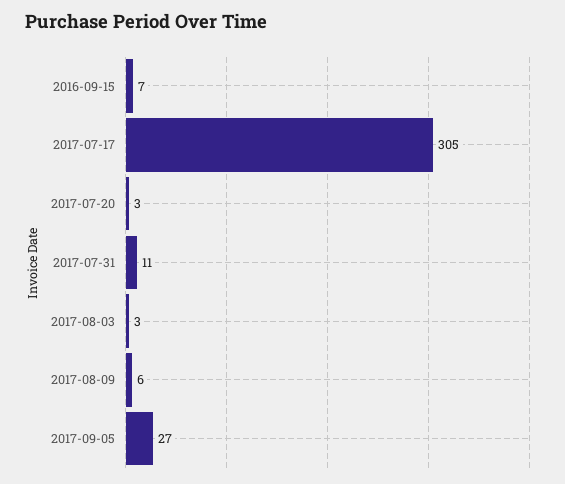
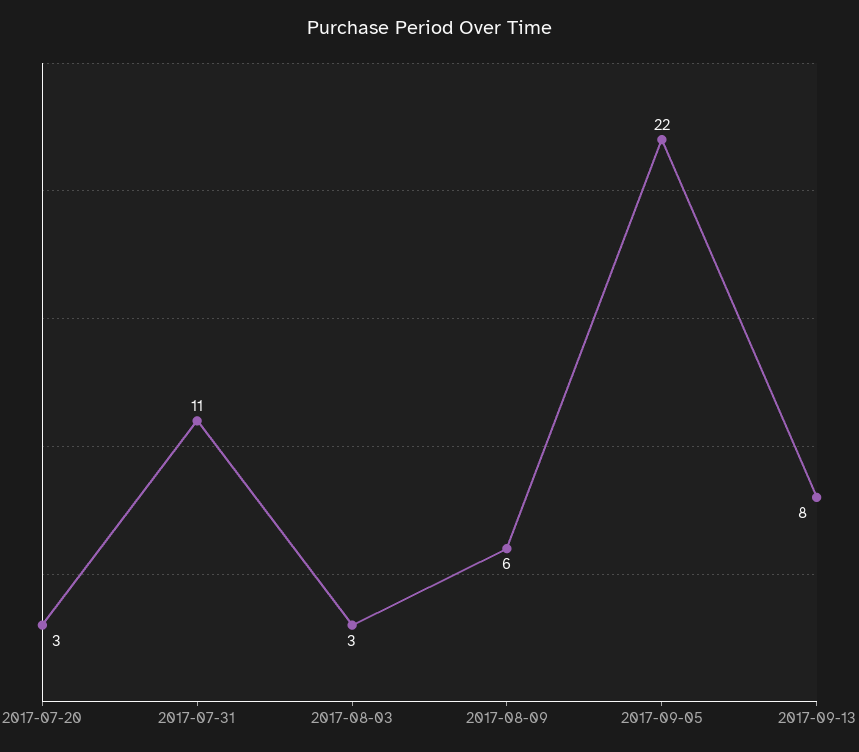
2016-09-15: 7 -> none
2017-07-17: 305 -> none
2017-09-05: 27 -> 22
2017-09-13: none -> 8

